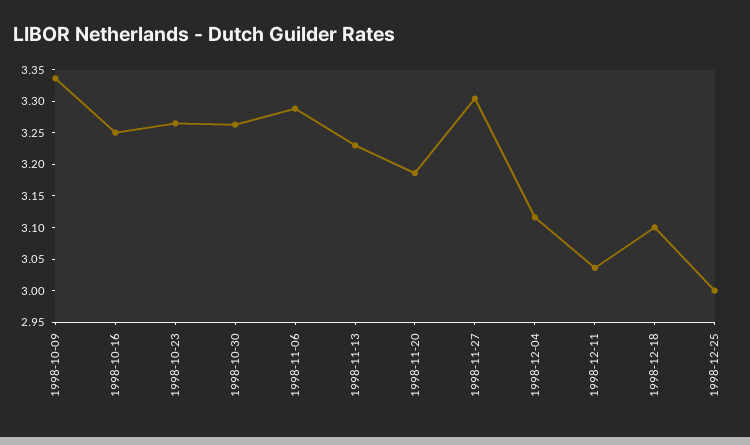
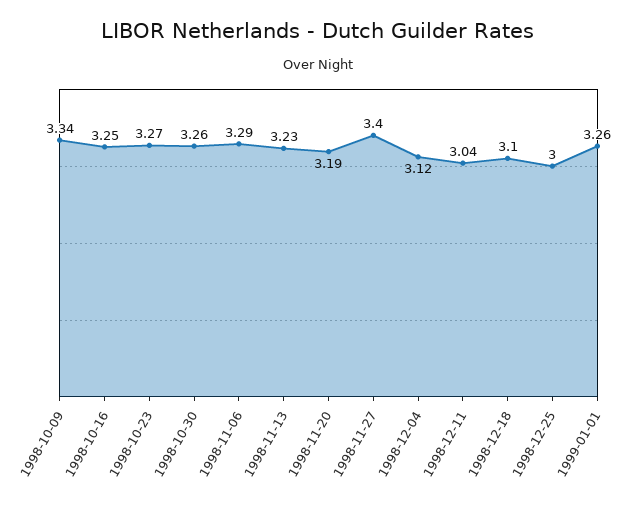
1998-11-27: 3.3 -> 3.4
1999-01-01: none -> 3.26

